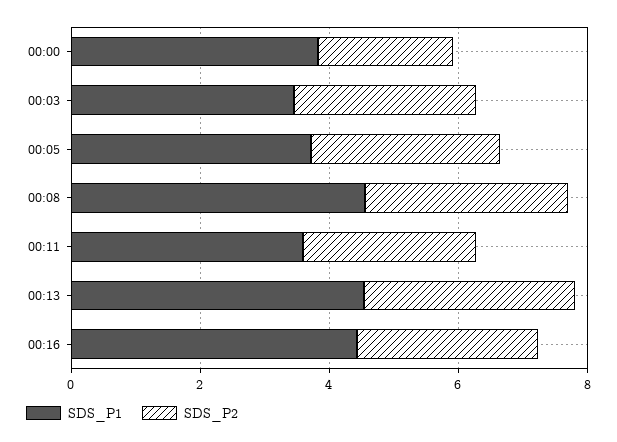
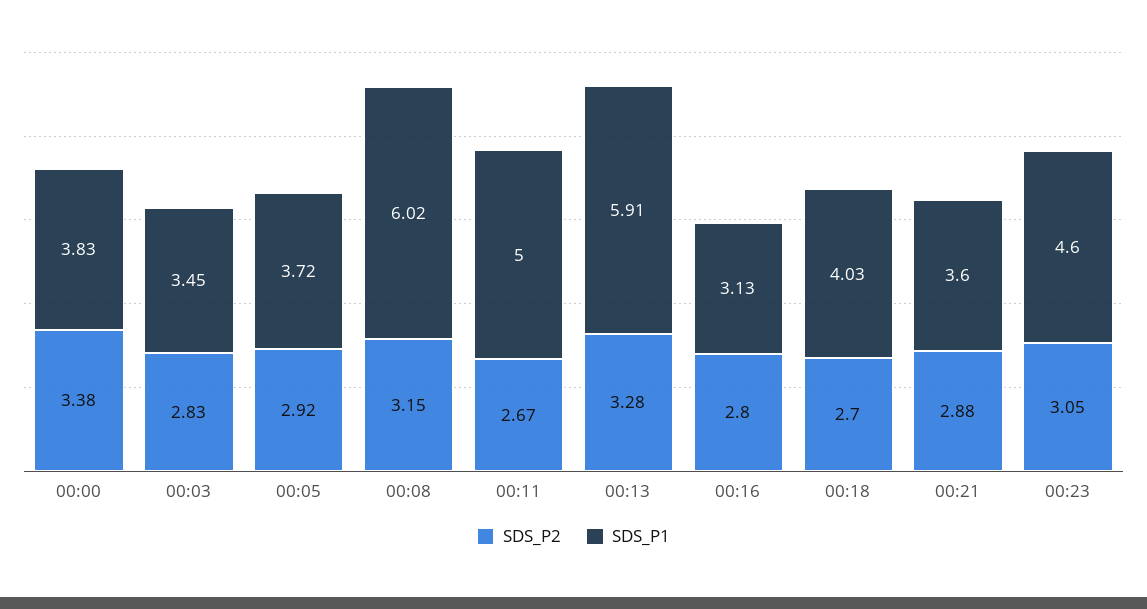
SDS_P2, 00:00: 2 -> 3.38
SDS_P1, 00:08: 4.5 -> 6.02
SDS_P1, 00:11: 3.5 -> 5
SDS_P1, 00:13: 4.5 -> 5.91
SDS_P1, 00:16: 4.5 -> 3.13
SDS_P2, 00:18: none -> 2.7
SDS_P1, 00:18: none -> 4.03
SDS_P2, 00:21: none -> 2.88
SDS_P1, 00:21: none -> 3.6
SDS_P2, 00:23: none -> 3.05
SDS_P1, 00:23: none -> 4.6

